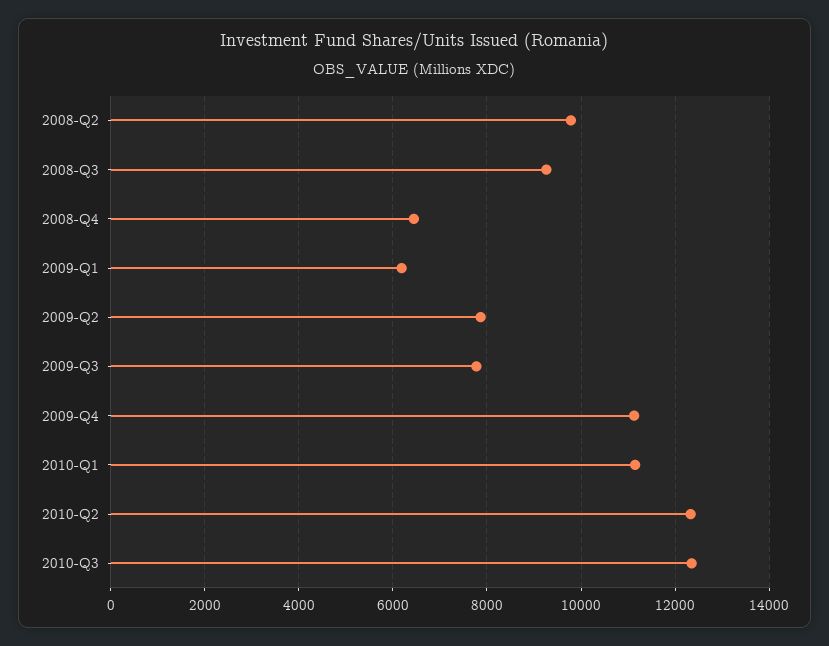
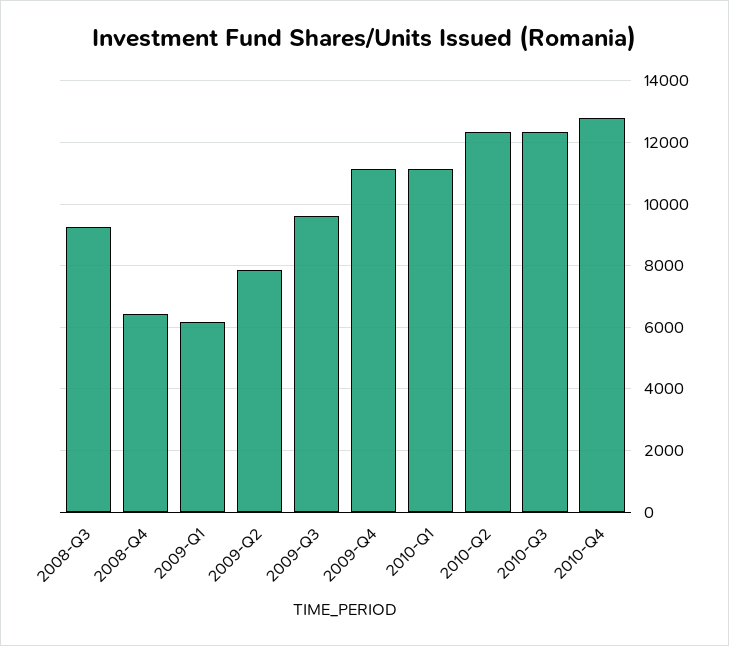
2008-Q2: 9800 -> none
2009-Q3: 7800 -> 9600
2010-Q4: none -> 12800

